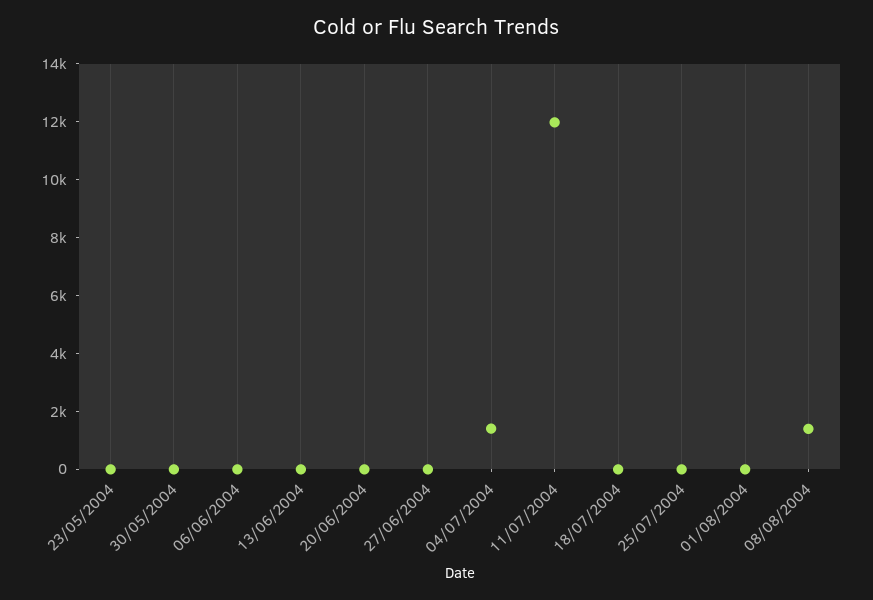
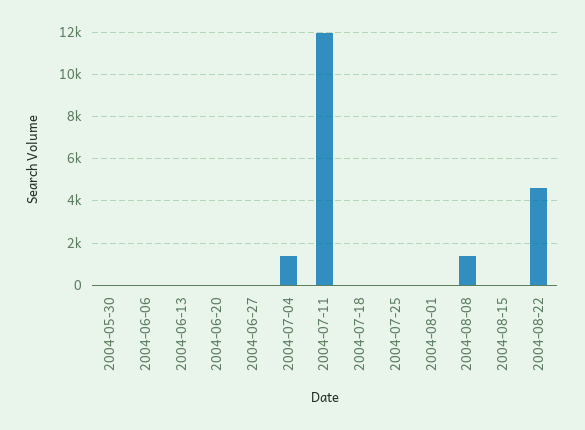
23/05/2004: 0 -> none
2004-08-15: none -> 0
2004-08-22: none -> 4500

